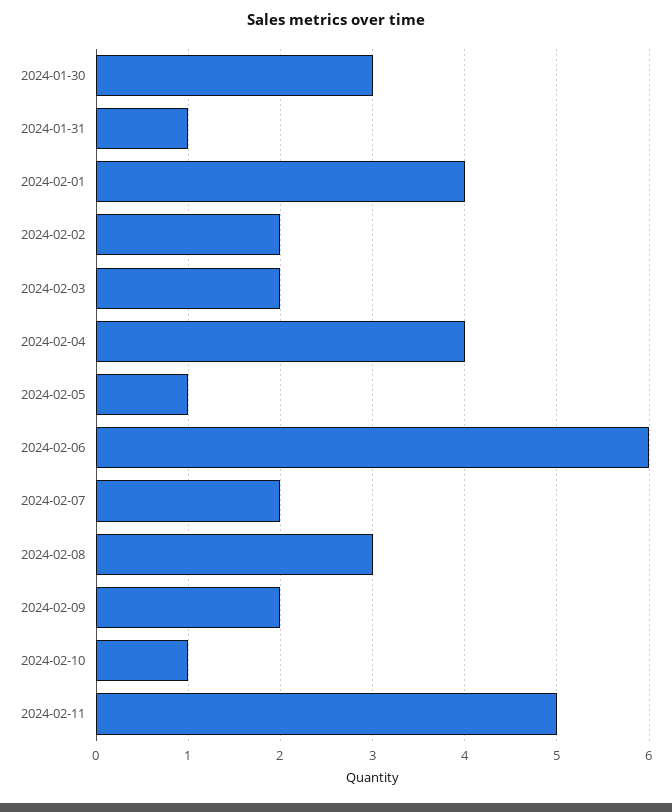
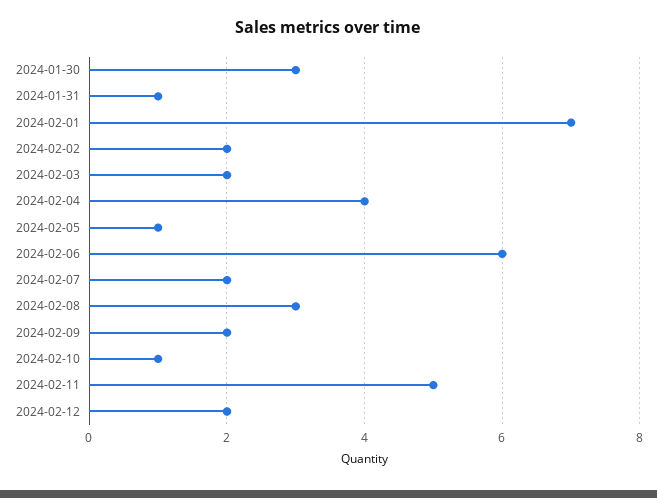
2024-02-01: 4 -> 7
2024-02-12: none -> 2

